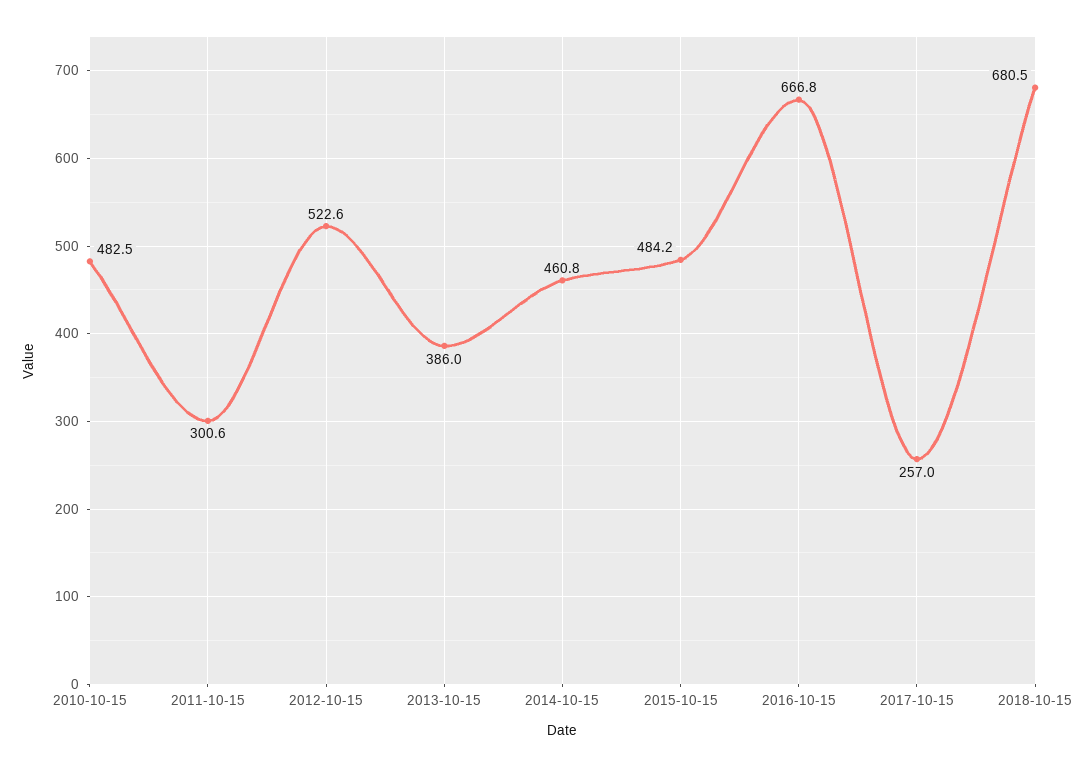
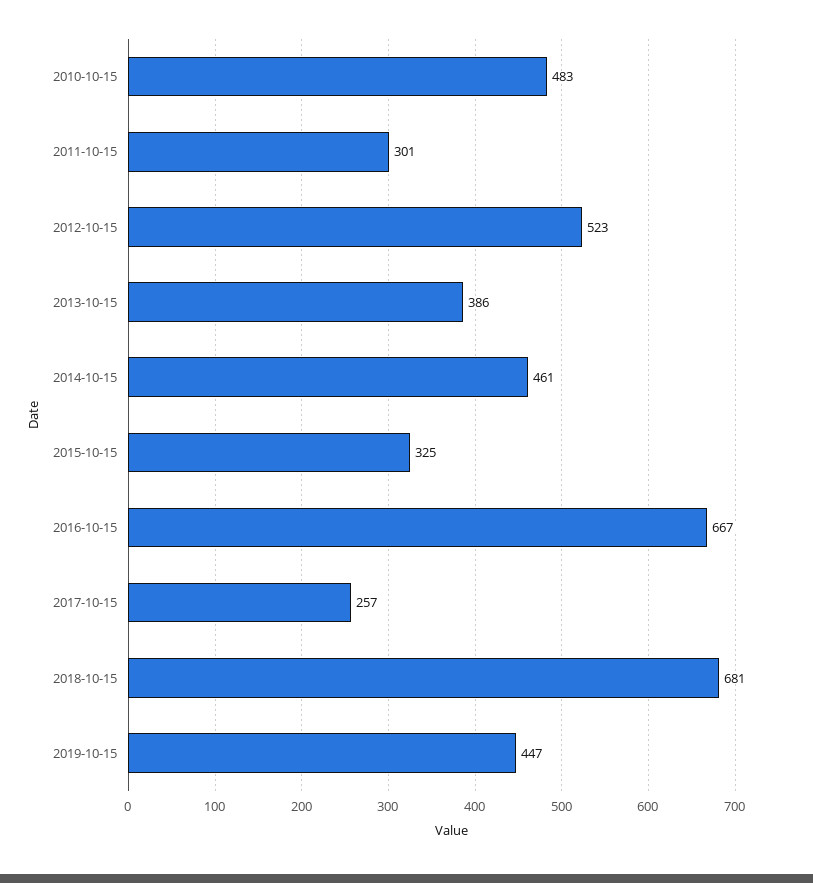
2015-10-15: 484.2 -> 325
2019-10-15: none -> 447

